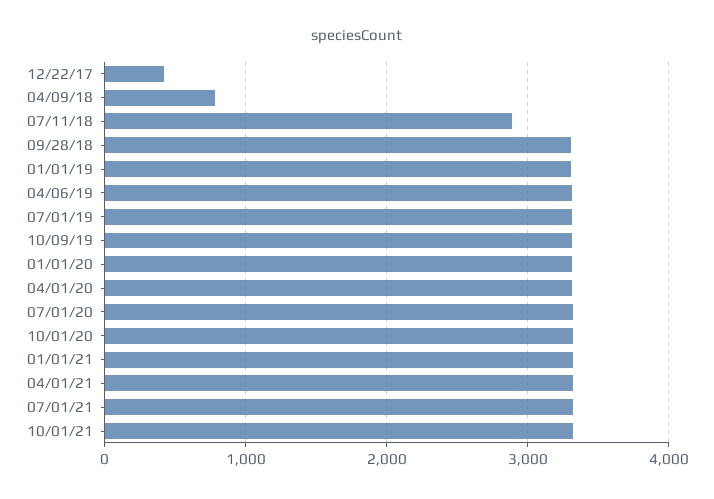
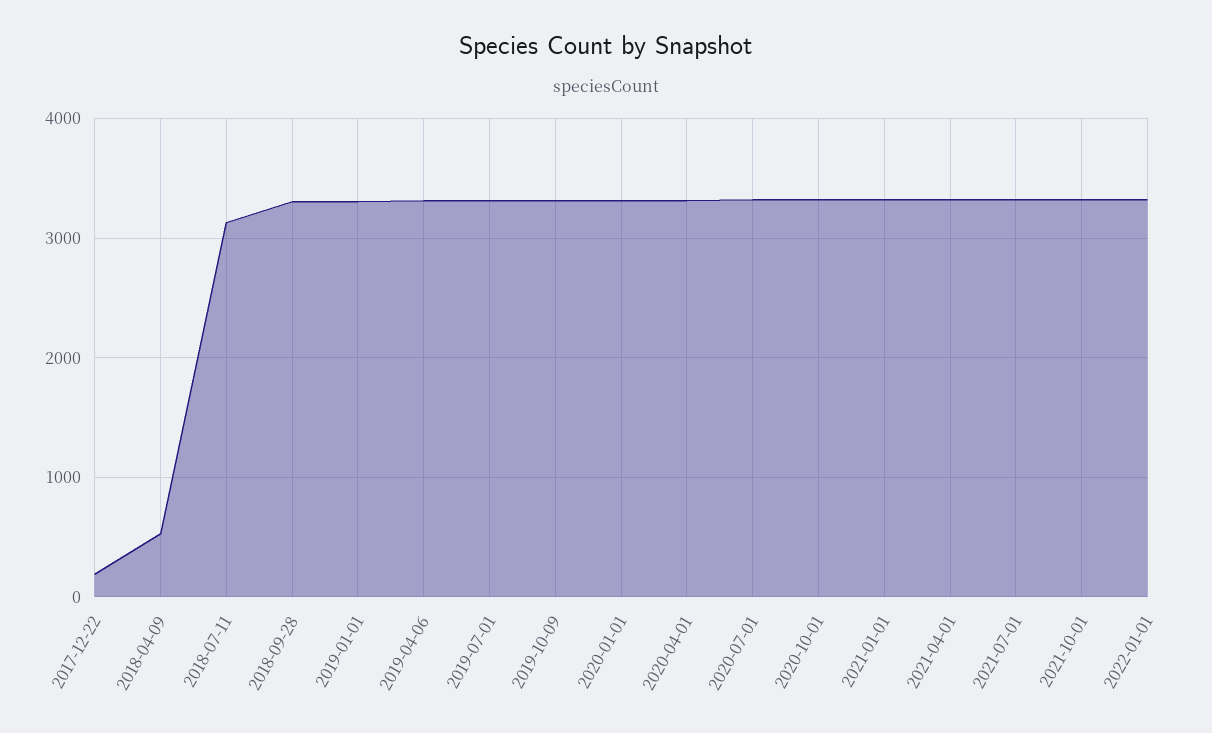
12/22/17: 400 -> 200
04/09/18: 800 -> 500
07/11/18: 2900 -> 3100
2022-01-01: none -> 3300

